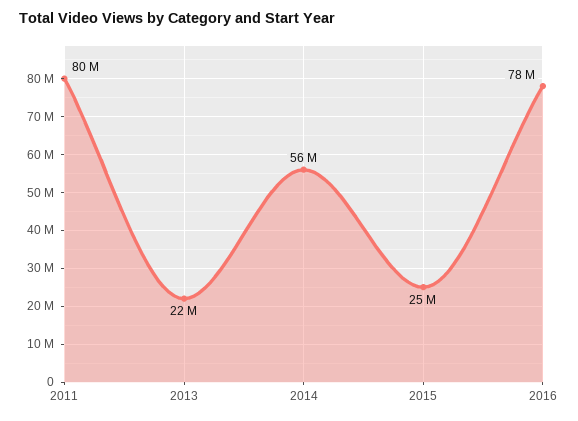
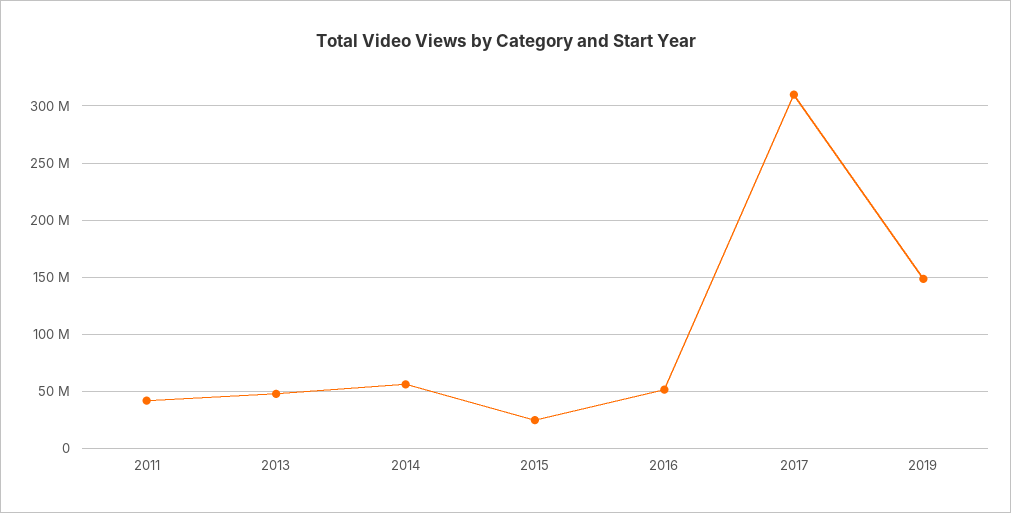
2011: 80000000 -> 40000000
2013: 22000000 -> 50000000
2016: 78000000 -> 50000000
2017: none -> 310000000
2019: none -> 150000000

